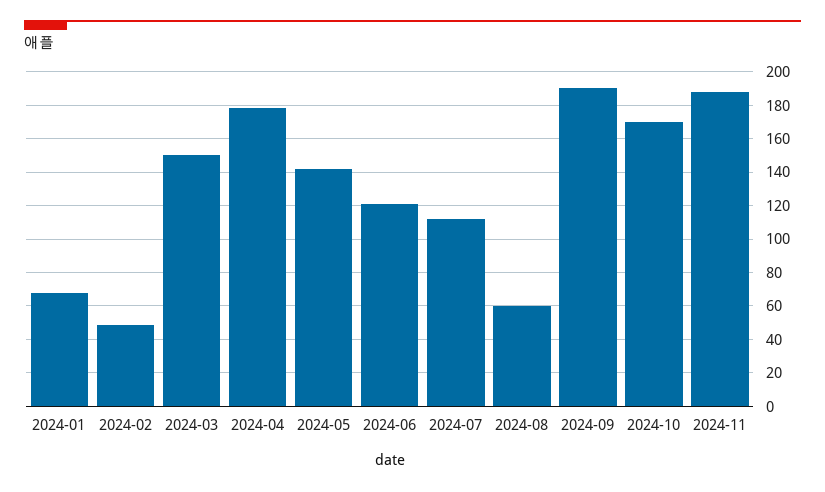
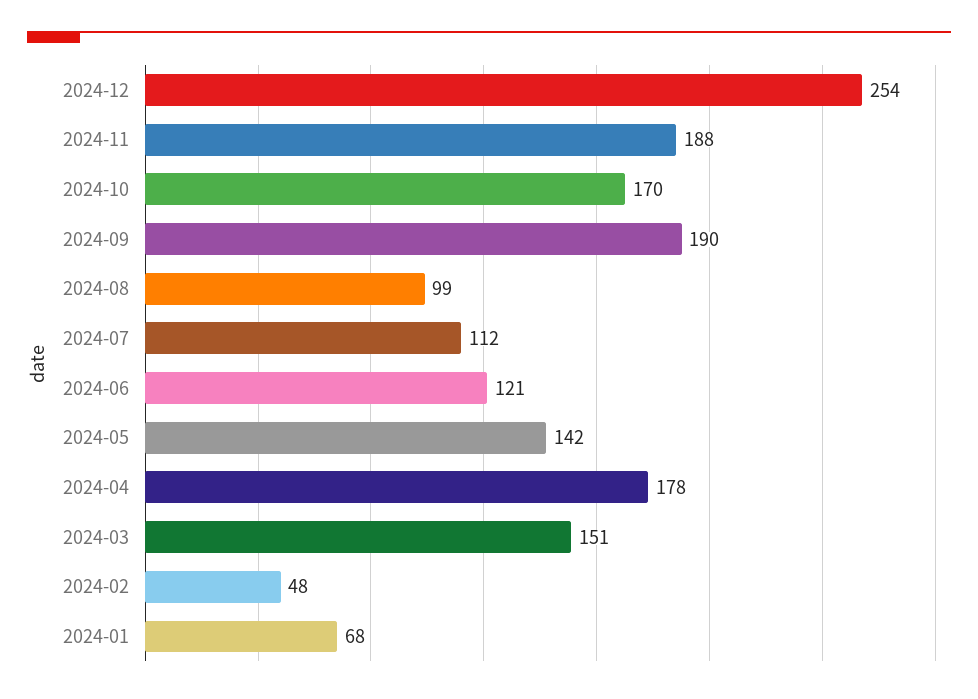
2024-08: 60 -> 99
2024-12: none -> 254

